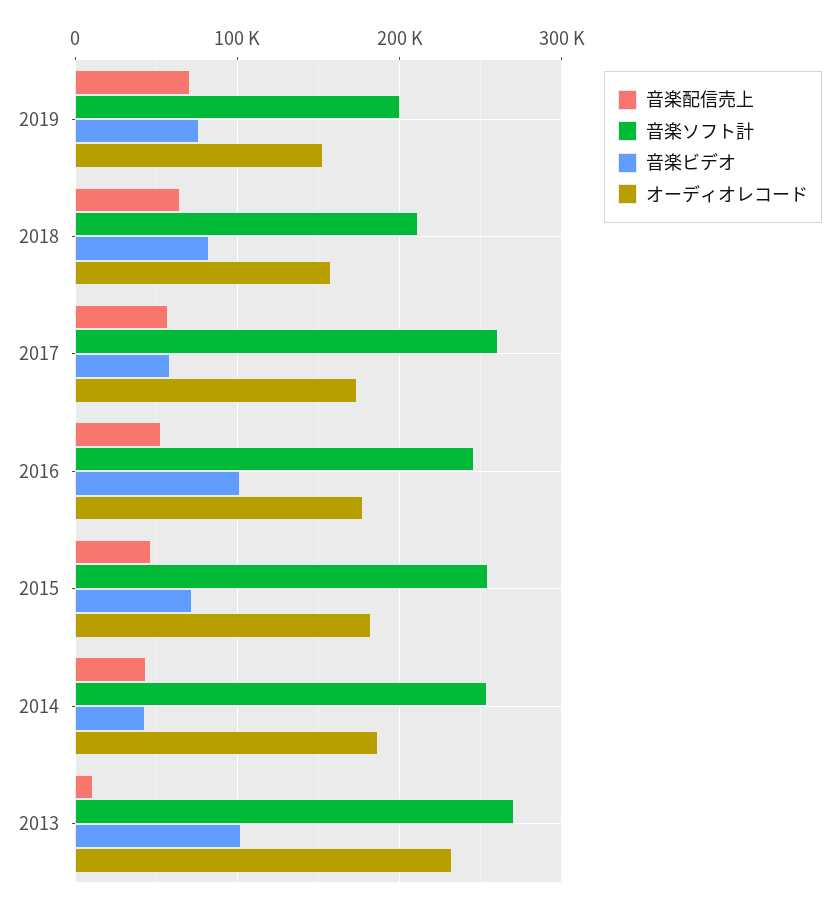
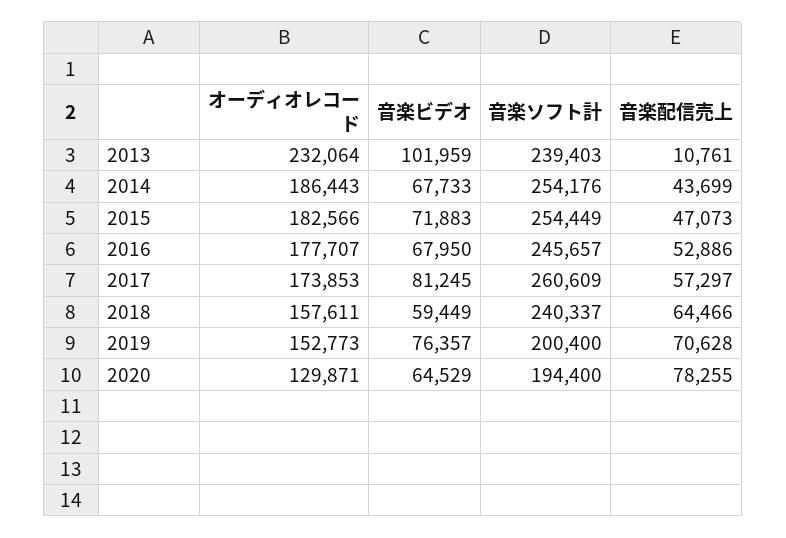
音楽ソフト計, 2018: 210000 -> 240337
音楽ビデオ, 2018: 80000 -> 59449
音楽ビデオ, 2017: 60000 -> 81245
音楽ビデオ, 2016: 100000 -> 67950
音楽ビデオ, 2014: 40000 -> 67733
音楽ソフト計, 2013: 270000 -> 239403
オーディオレコード, 2020: none -> 129871
音楽ビデオ, 2020: none -> 64529
音楽ソフト計, 2020: none -> 194400
音楽配信売上, 2020: none -> 78255

